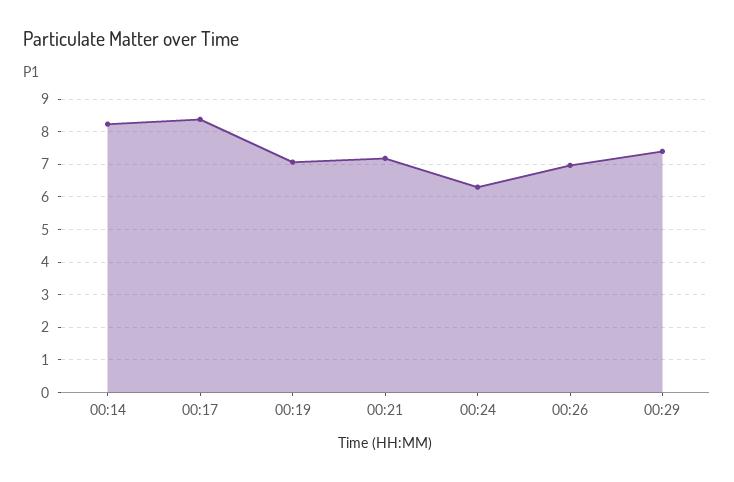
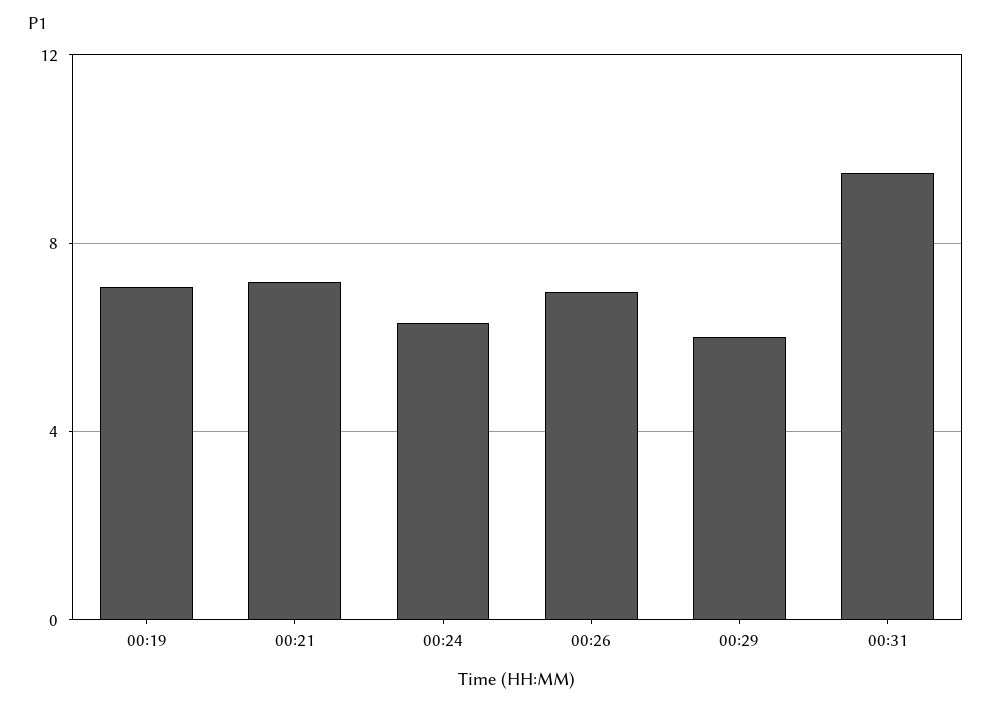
00:14: 8.2 -> none
00:17: 8.4 -> none
00:29: 7.4 -> 6
00:31: none -> 9.5

